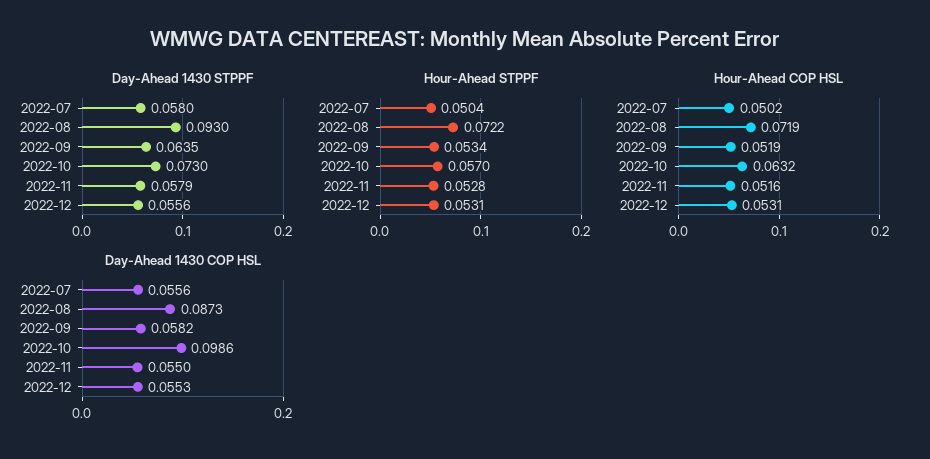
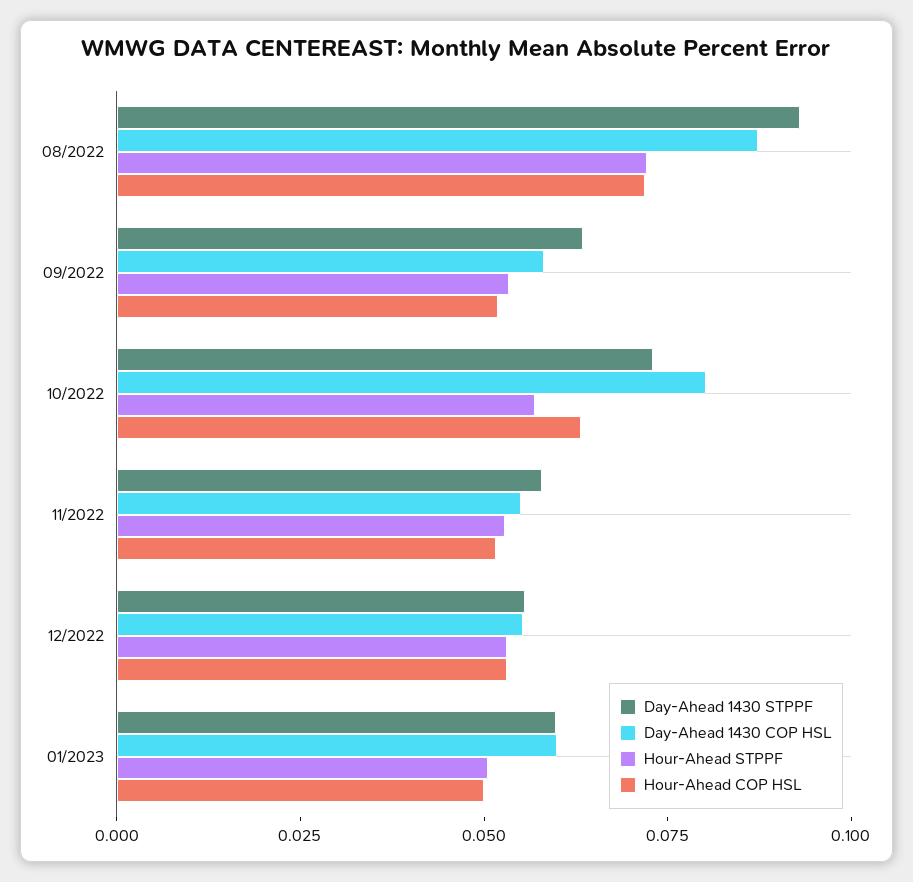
Day-Ahead 1430 STPPF, 2022-07: 0.058 -> none
Hour-Ahead STPPF, 2022-07: 0.0504 -> none
Hour-Ahead COP HSL, 2022-07: 0.0502 -> none
Day-Ahead 1430 COP HSL, 2022-07: 0.0556 -> none
Day-Ahead 1430 COP HSL, 2022-10: 0.0986 -> 0.08
Day-Ahead 1430 STPPF, 01/2023: none -> 0.06
Day-Ahead 1430 COP HSL, 01/2023: none -> 0.06
Hour-Ahead STPPF, 01/2023: none -> 0.05
Hour-Ahead COP HSL, 01/2023: none -> 0.05

